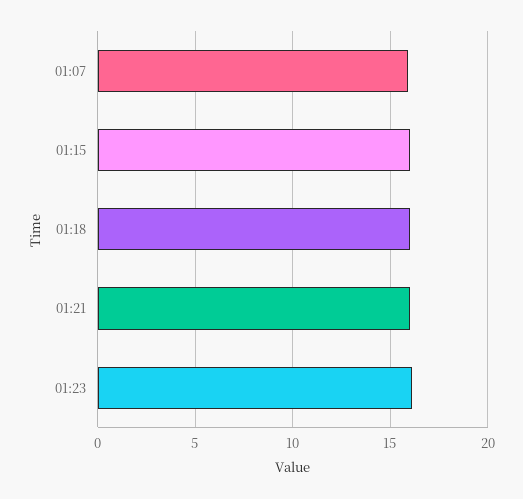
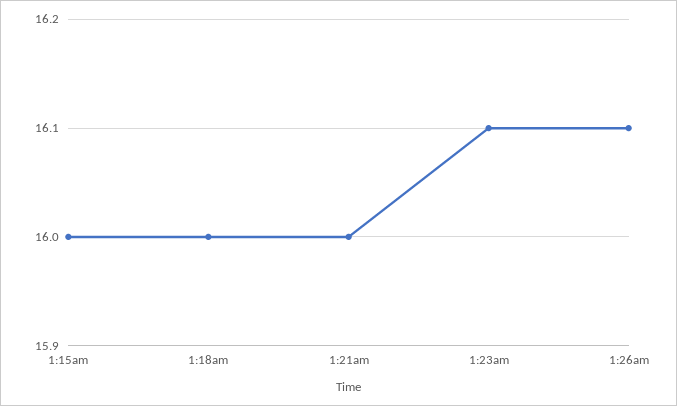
01:07: 16 -> none
1:26am: none -> 16.1

